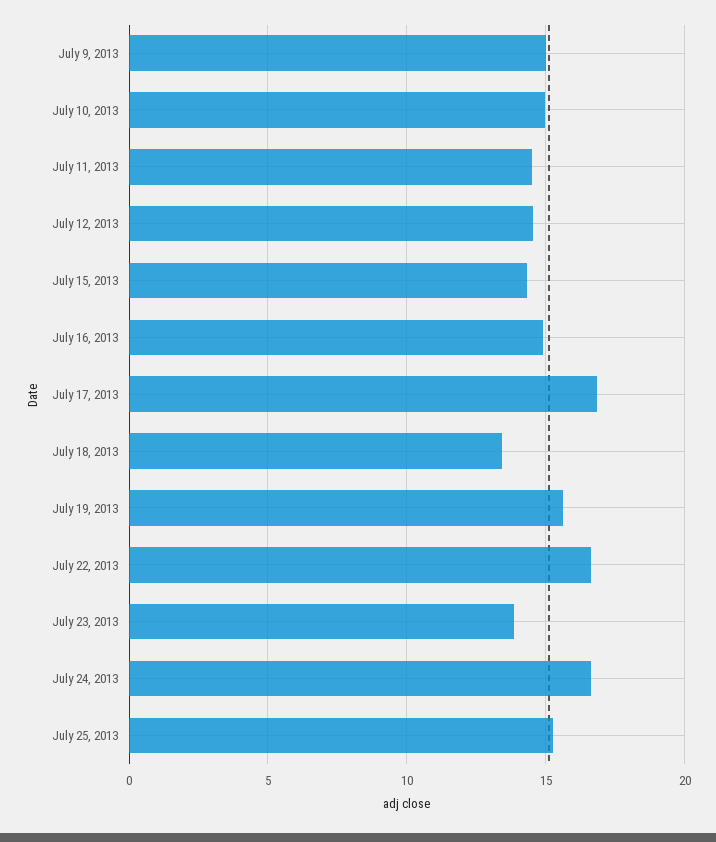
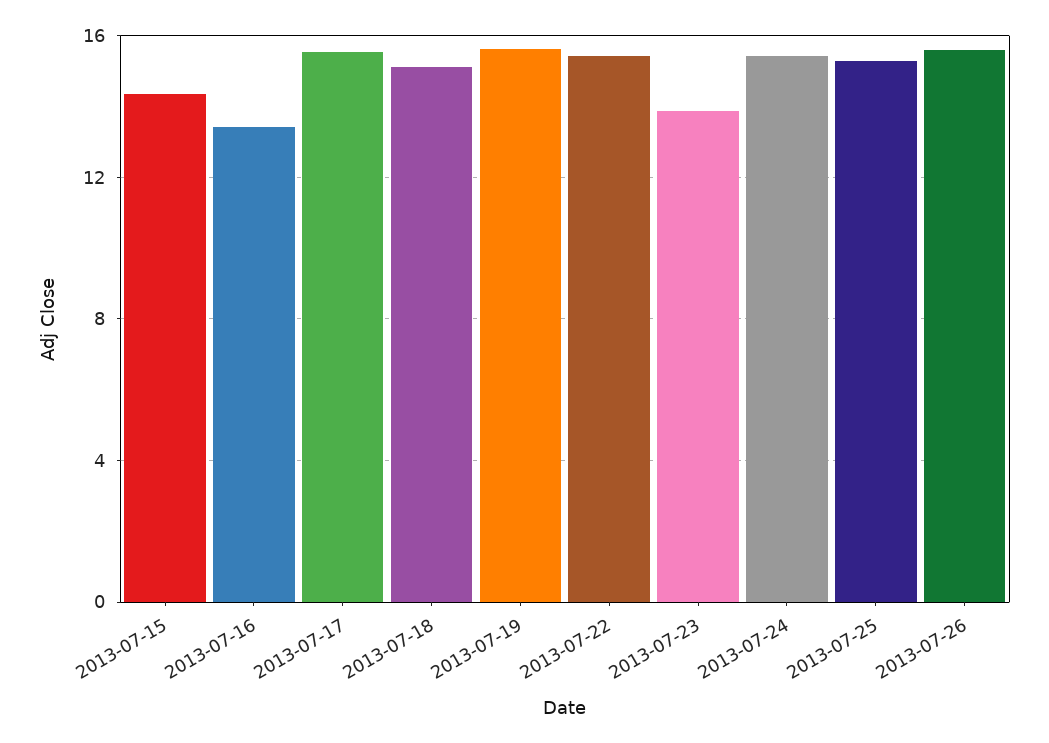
July 9, 2013: 15 -> none
July 10, 2013: 15 -> none
July 11, 2013: 14.5 -> none
July 12, 2013: 14.5 -> none
July 16, 2013: 15 -> 13.5
July 17, 2013: 17 -> 15.5
July 18, 2013: 13.5 -> 15
July 22, 2013: 16.5 -> 15.5
July 24, 2013: 16.5 -> 15.5
2013-07-26: none -> 15.5

